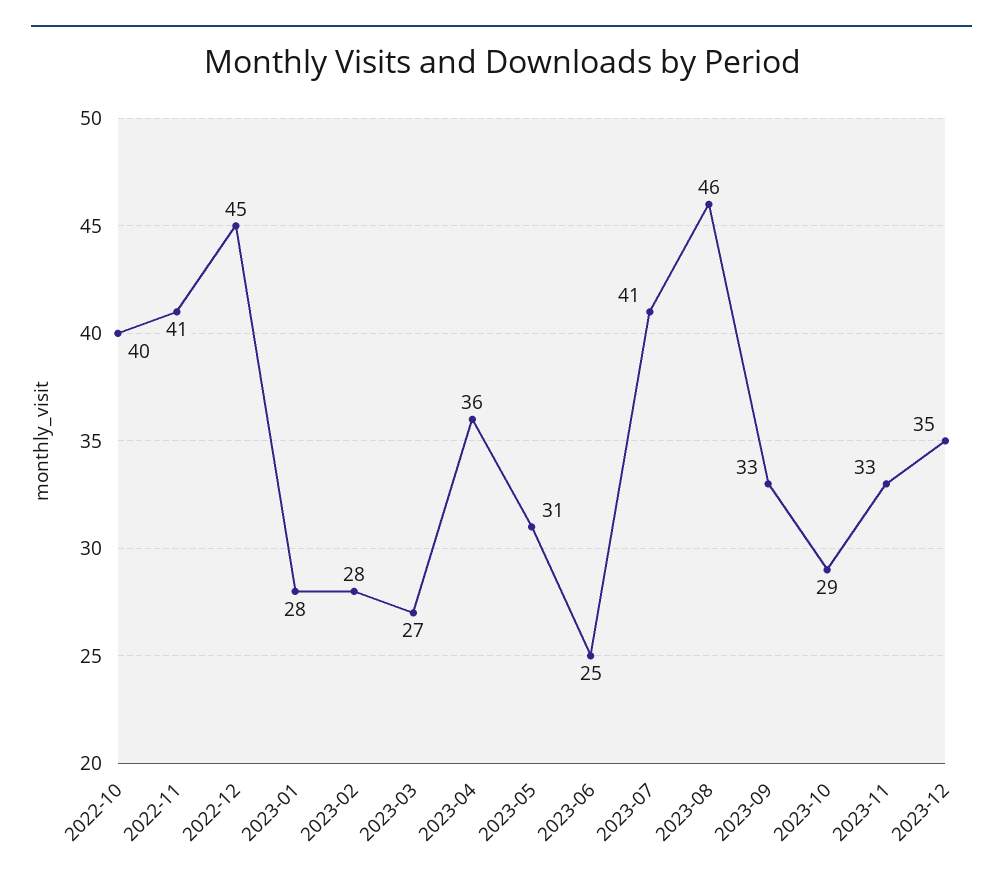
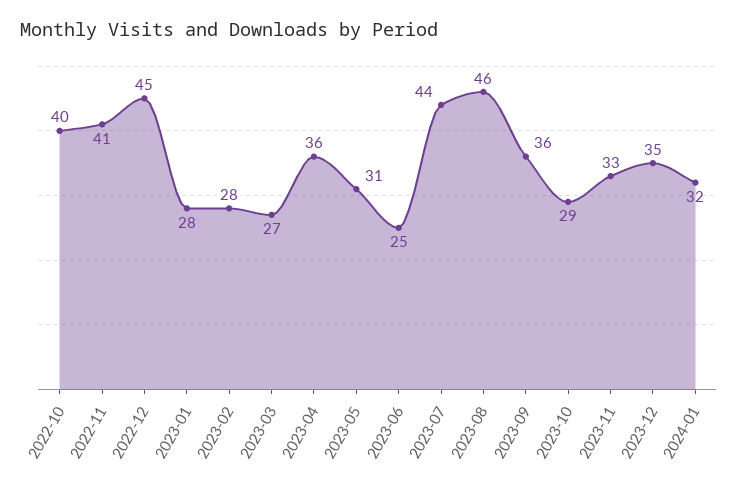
2023-07: 41 -> 44
2023-09: 33 -> 36
2024-01: none -> 32

